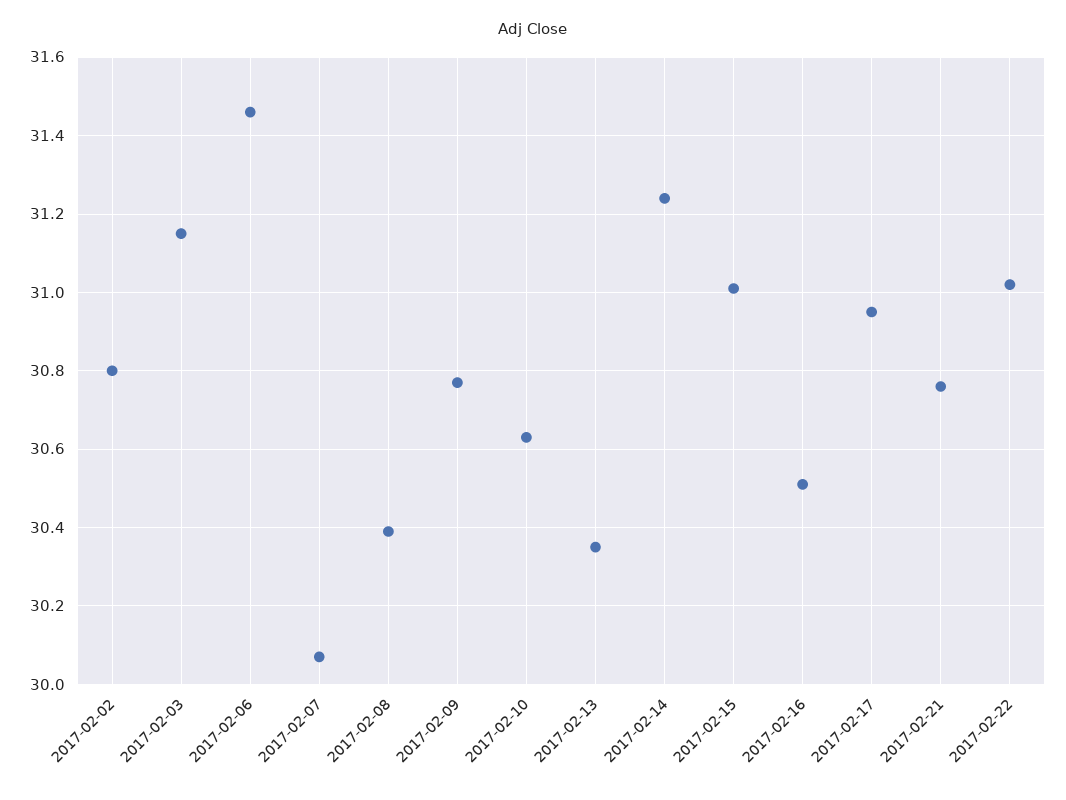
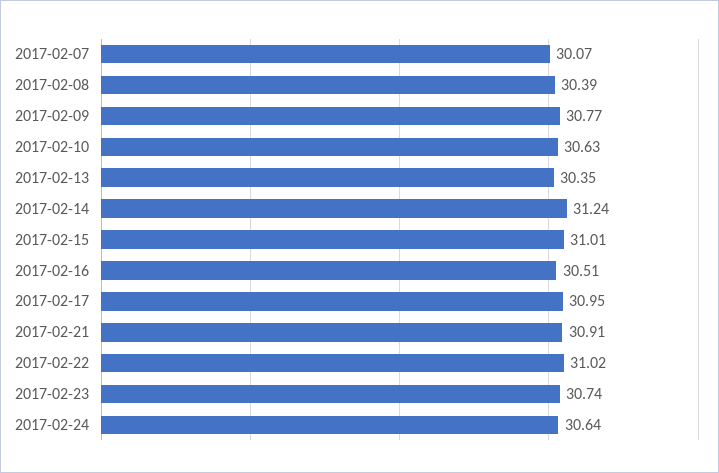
2017-02-02: 30.8 -> none
2017-02-03: 31.15 -> none
2017-02-06: 31.45 -> none
2017-02-21: 30.75 -> 30.91
2017-02-23: none -> 30.74
2017-02-24: none -> 30.64

